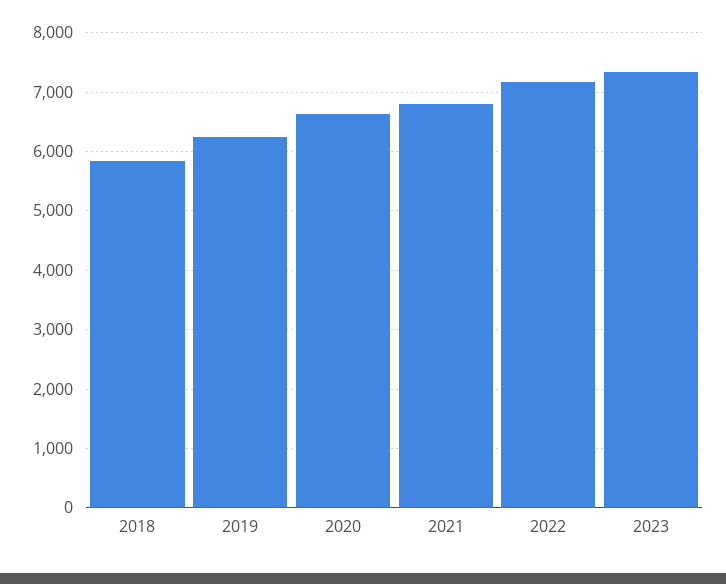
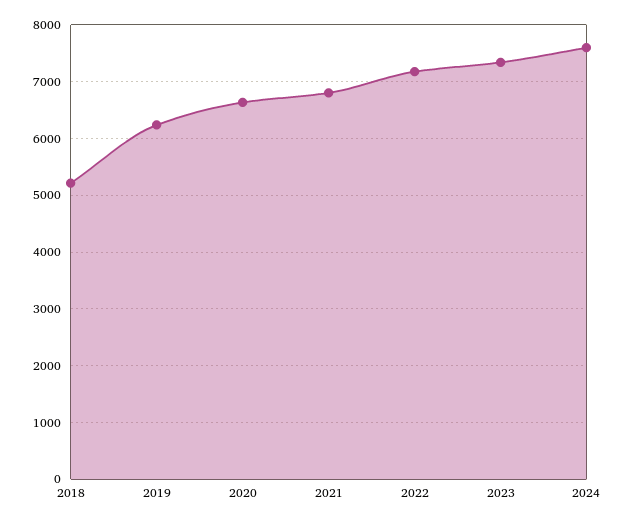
2018: 5800 -> 5200
2024: none -> 7600

